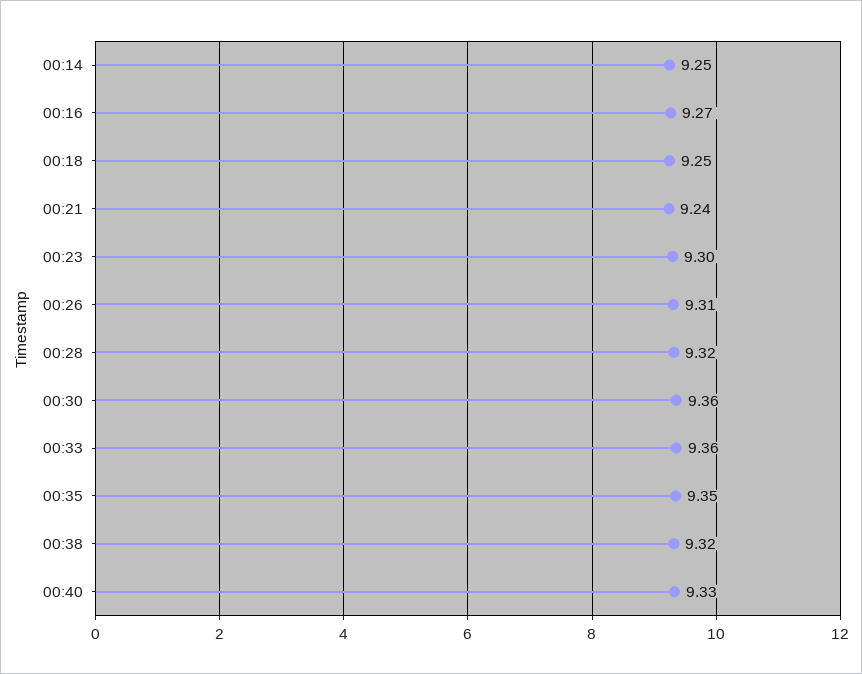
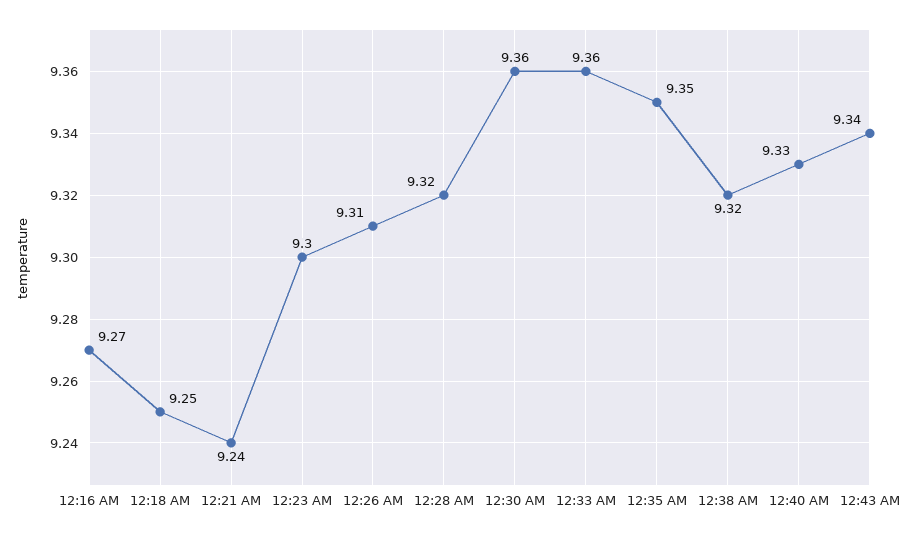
00:14: 9.25 -> none
12:43 AM: none -> 9.34

